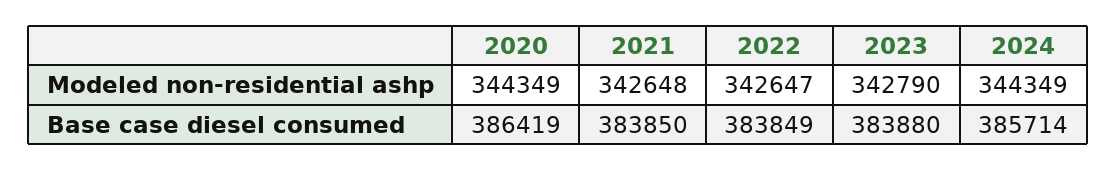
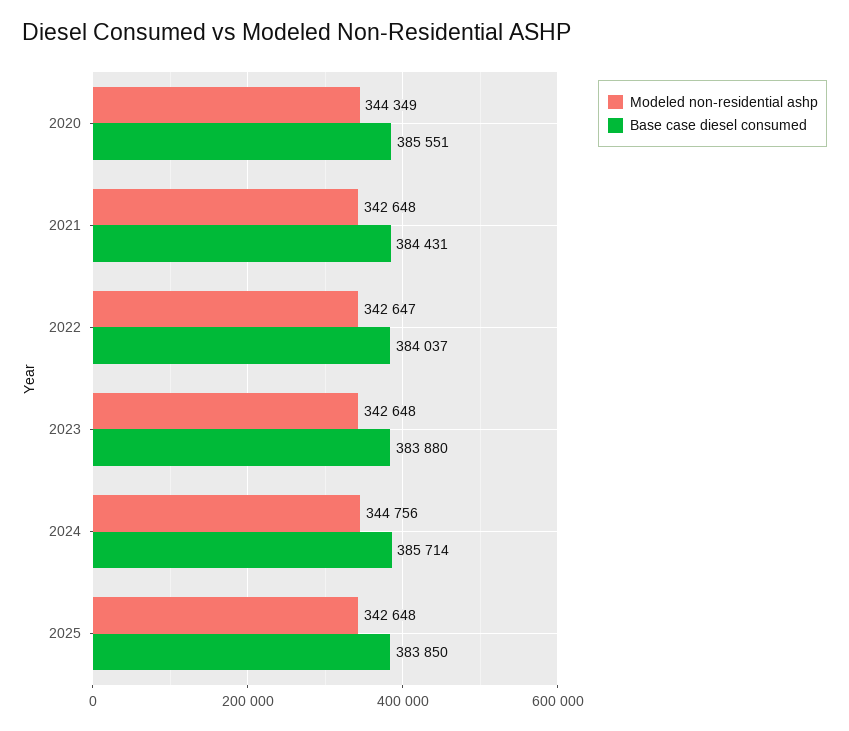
Modeled non-residential ashp, 2023: 342790 -> 342648
Modeled non-residential ashp, 2024: 344349 -> 344756
Base case diesel consumed, 2020: 386419 -> 385551
Base case diesel consumed, 2021: 383850 -> 384431
Base case diesel consumed, 2022: 383849 -> 384037
Modeled non-residential ashp, 2025: none -> 342648
Base case diesel consumed, 2025: none -> 383850

